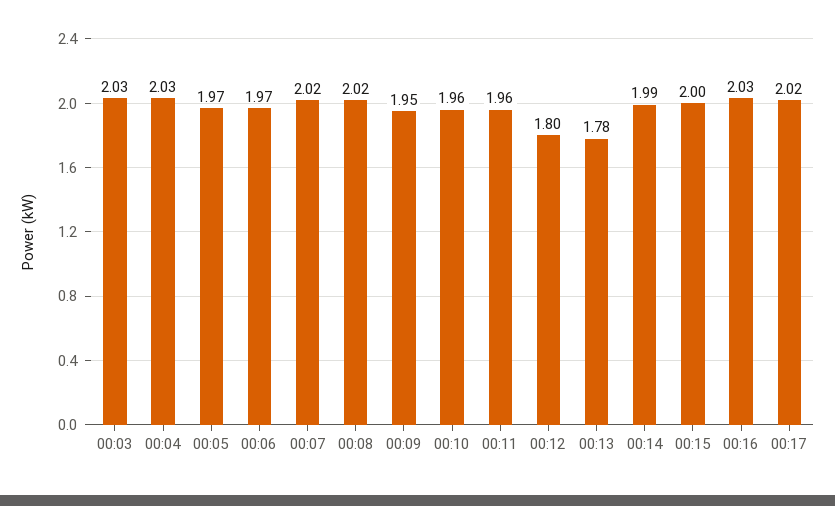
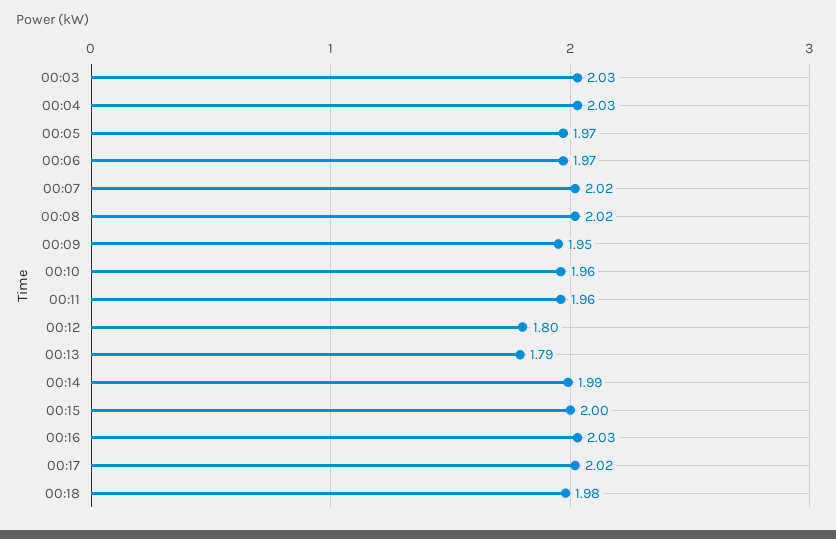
00:13: 1.78 -> 1.79
00:18: none -> 1.98

